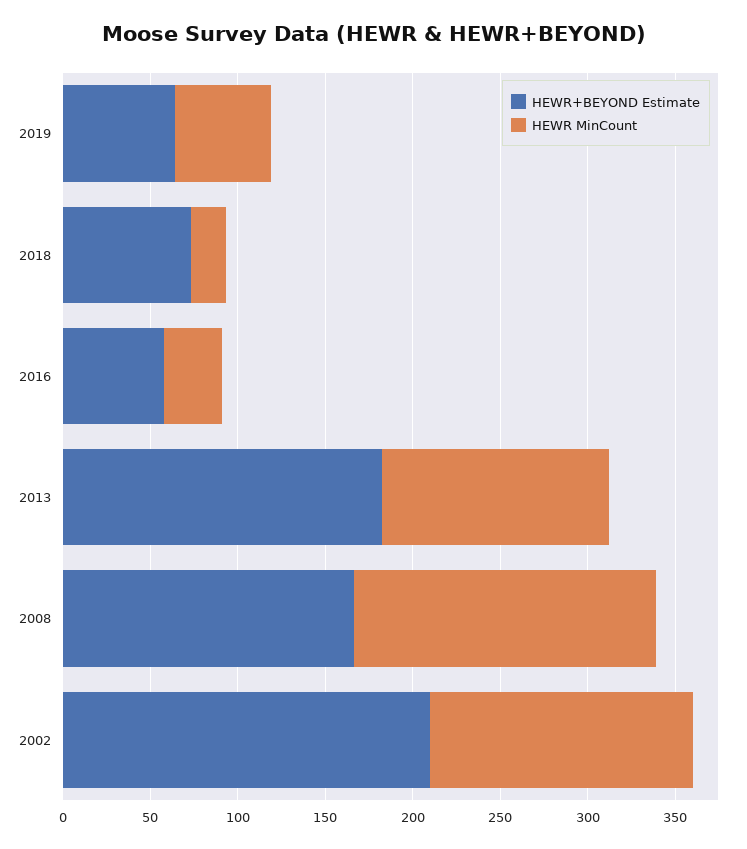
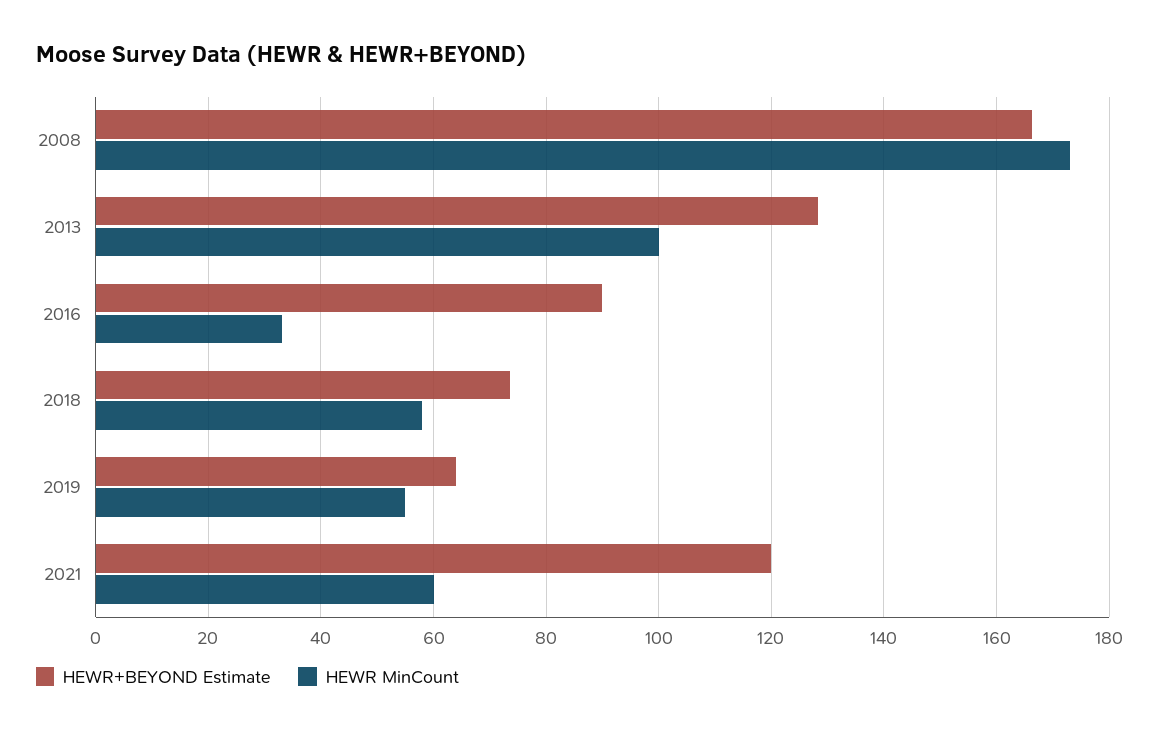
HEWR MinCount, 2018: 20 -> 58
HEWR+BEYOND Estimate, 2016: 60 -> 90
HEWR+BEYOND Estimate, 2013: 180 -> 128
HEWR MinCount, 2013: 130 -> 100
HEWR+BEYOND Estimate, 2002: 210 -> none
HEWR MinCount, 2002: 150 -> none
HEWR+BEYOND Estimate, 2021: none -> 120
HEWR MinCount, 2021: none -> 60

